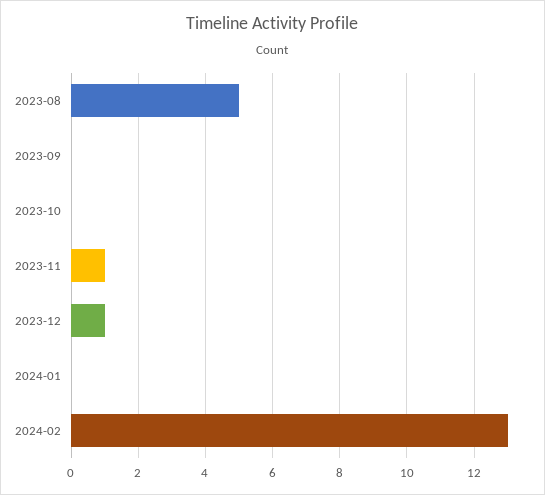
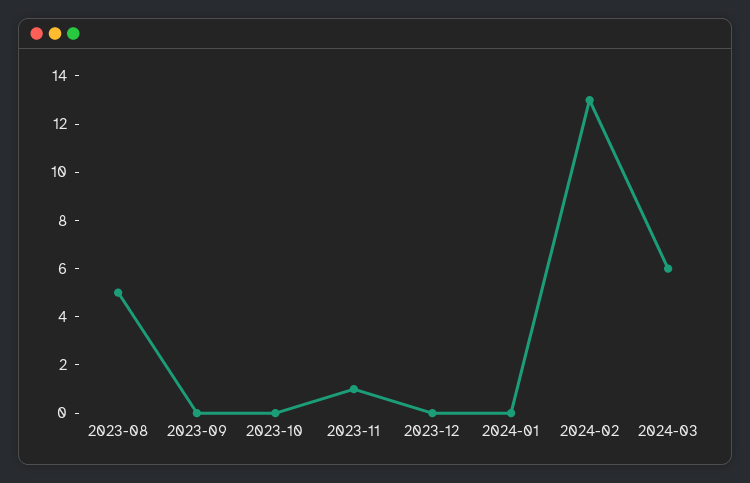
2023-12: 1 -> 0
2024-03: none -> 6

